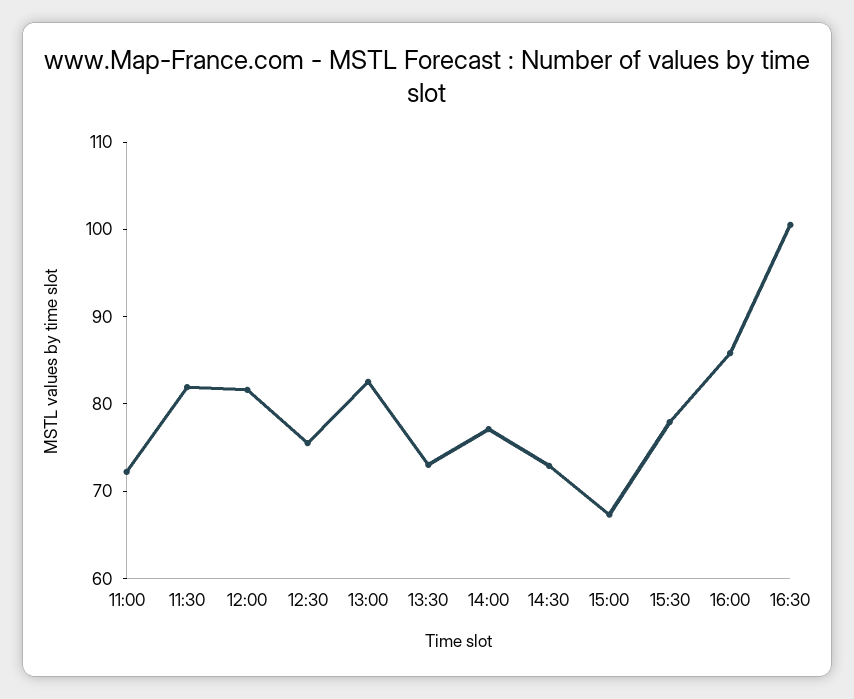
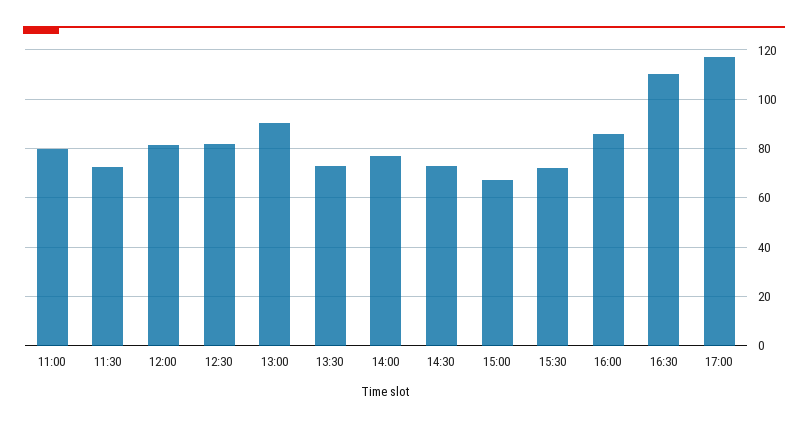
11:00: 72 -> 80
11:30: 82 -> 72.5
12:30: 76 -> 82.5
13:00: 82 -> 90
15:30: 78 -> 72.5
16:30: 100 -> 110
17:00: none -> 117.5

